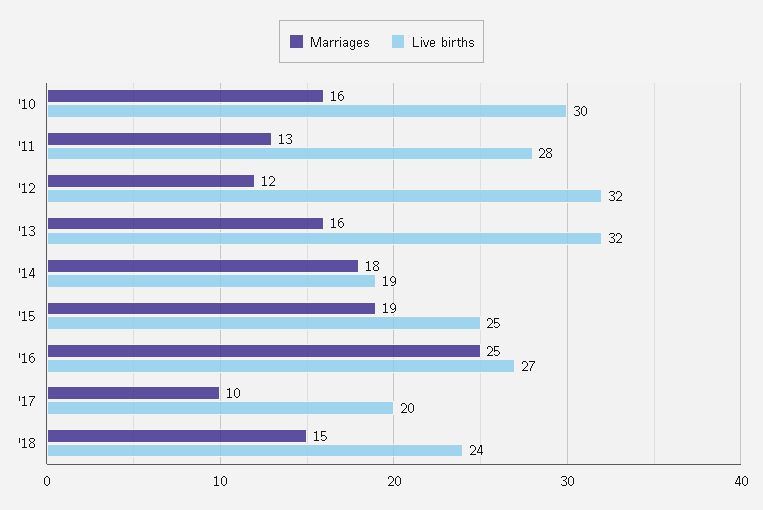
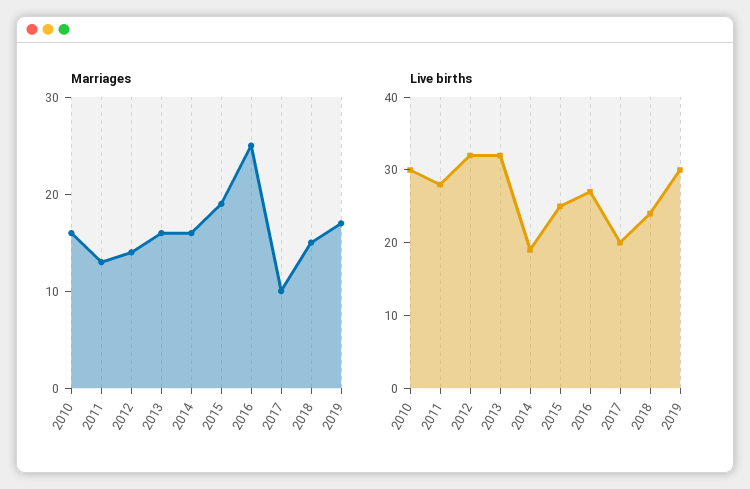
Marriages, '12: 12 -> 14
Marriages, '14: 18 -> 16
Marriages, 2019: none -> 17
Live births, 2019: none -> 30

